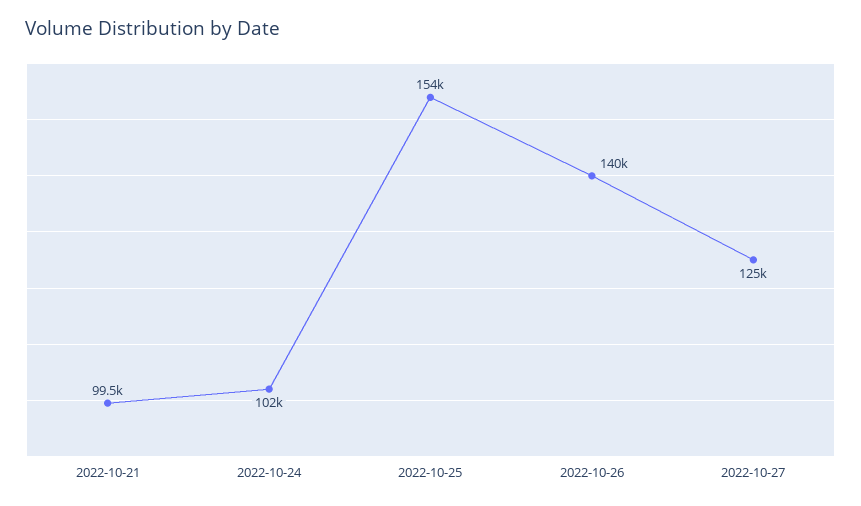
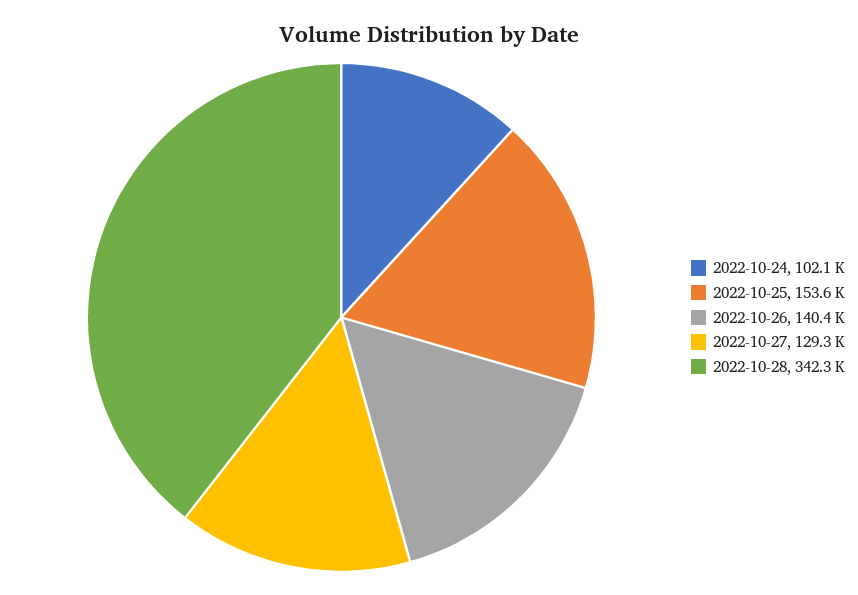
2022-10-21: 99500 -> none
2022-10-27: 125000 -> 129300
2022-10-28: none -> 342300

